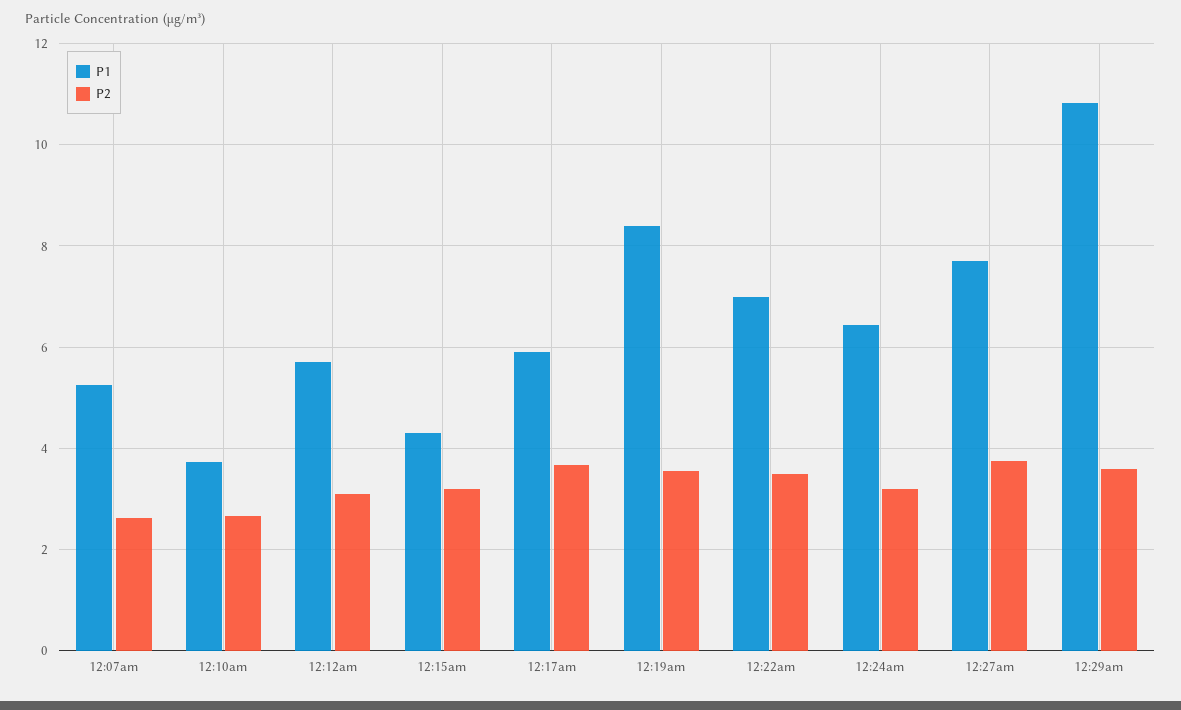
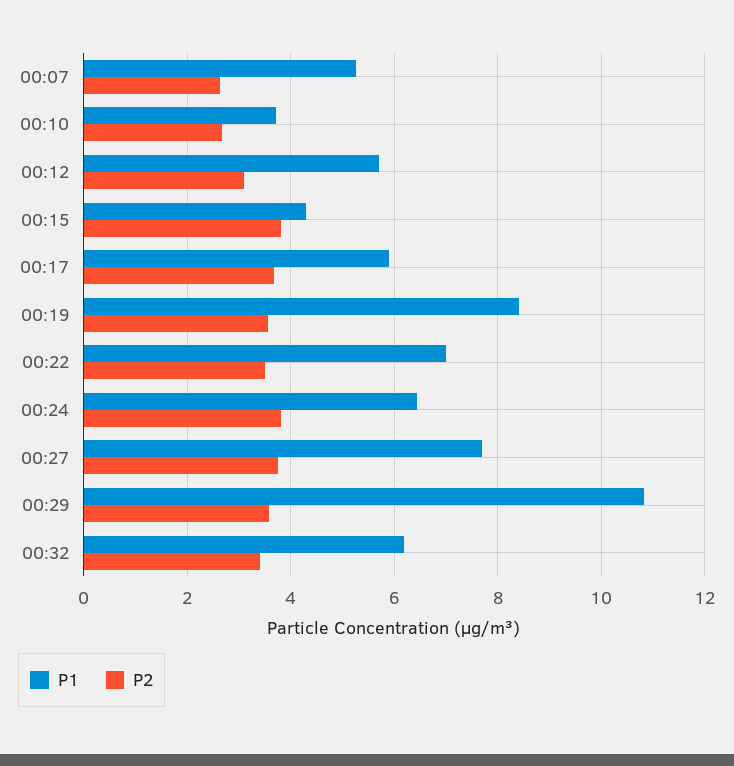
P2, 12:15am: 3.2 -> 3.8
P2, 12:24am: 3.2 -> 3.8
P1, 00:32: none -> 6.2
P2, 00:32: none -> 3.4

